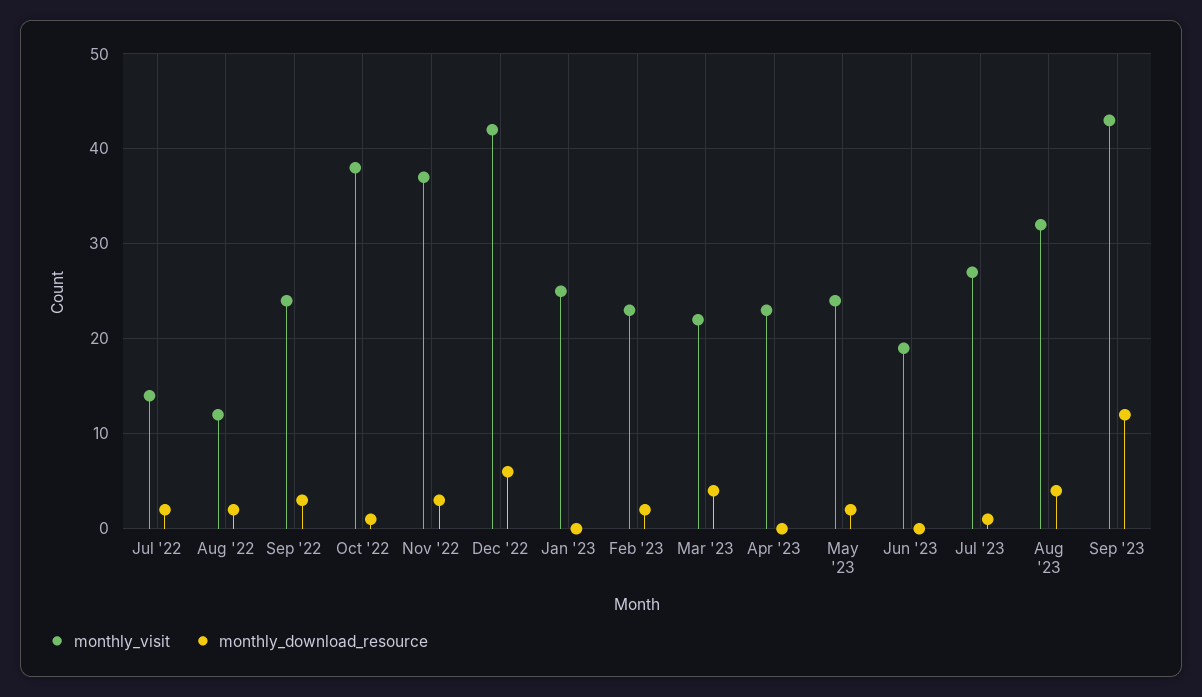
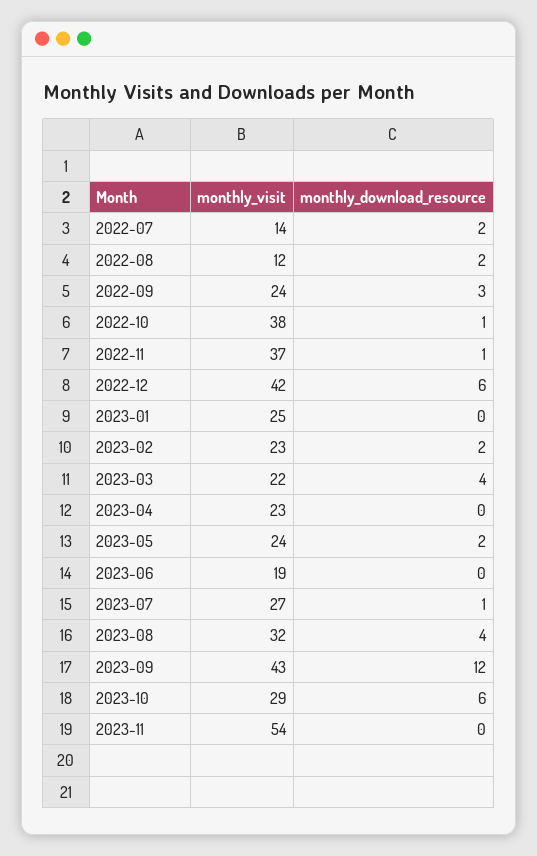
monthly_download_resource, Nov '22: 3 -> 1
monthly_visit, 2023-10: none -> 29
monthly_download_resource, 2023-10: none -> 6
monthly_visit, 2023-11: none -> 54
monthly_download_resource, 2023-11: none -> 0

